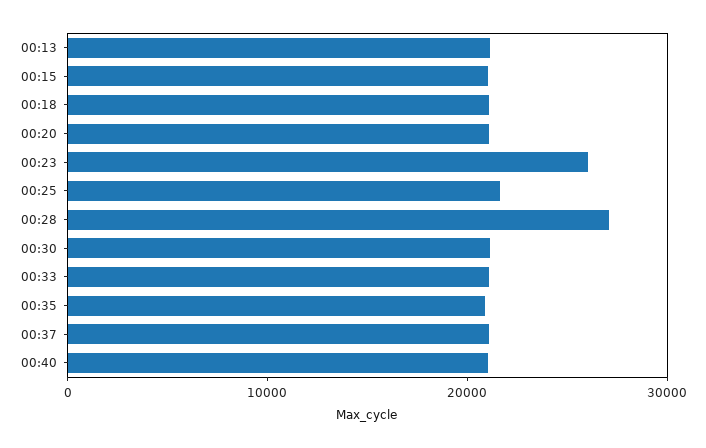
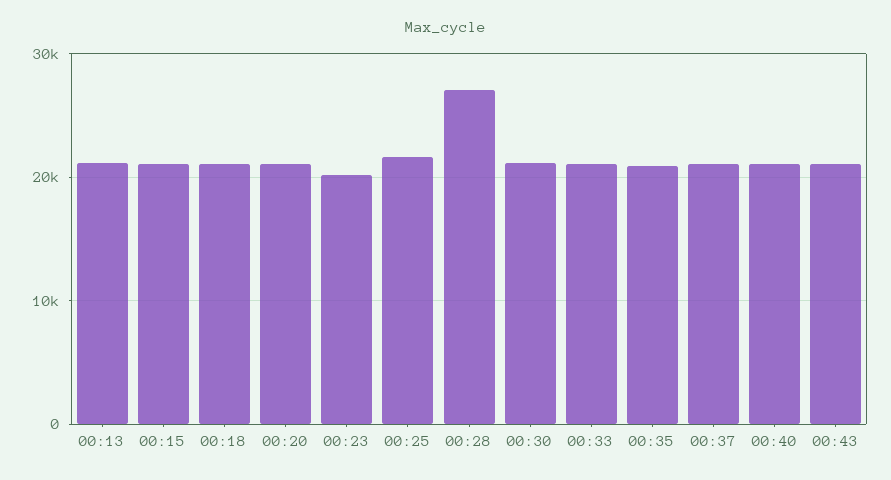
00:23: 26000 -> 20000
00:43: none -> 21000

